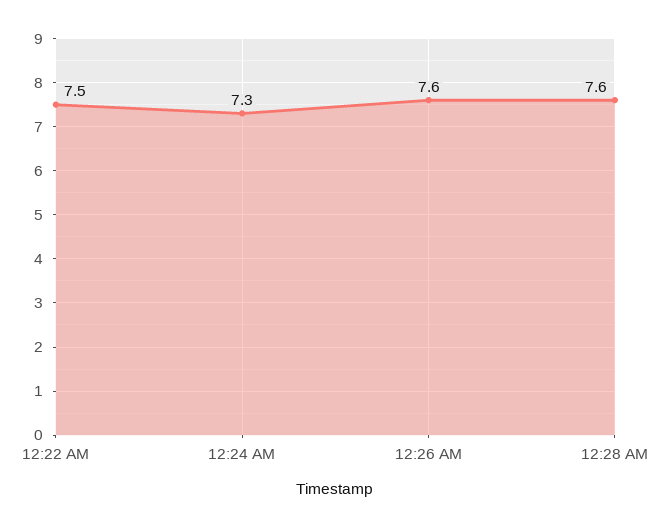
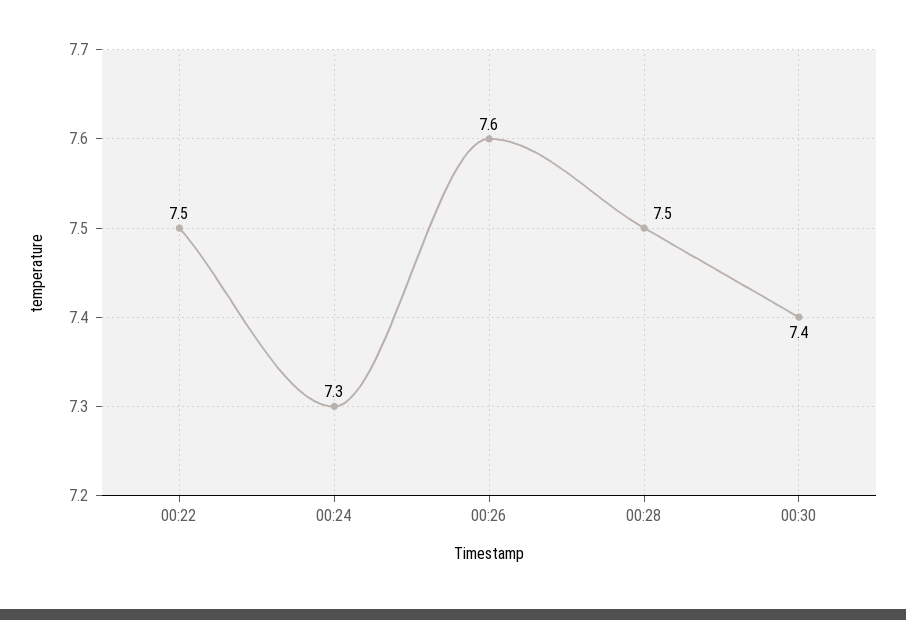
12:28 AM: 7.6 -> 7.5
00:30: none -> 7.4

